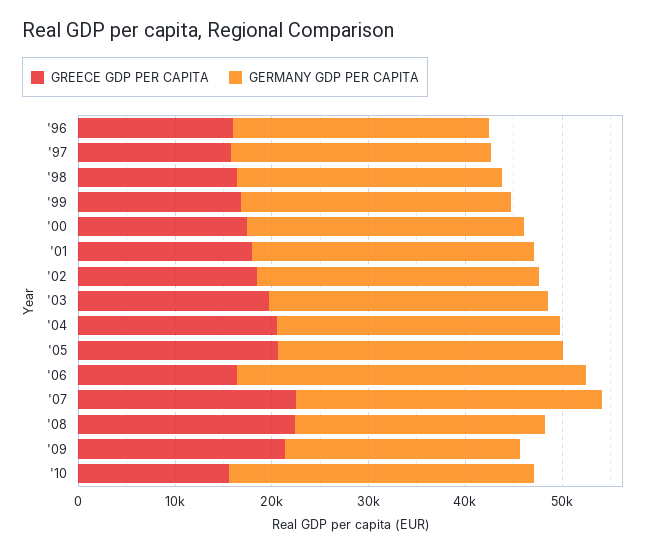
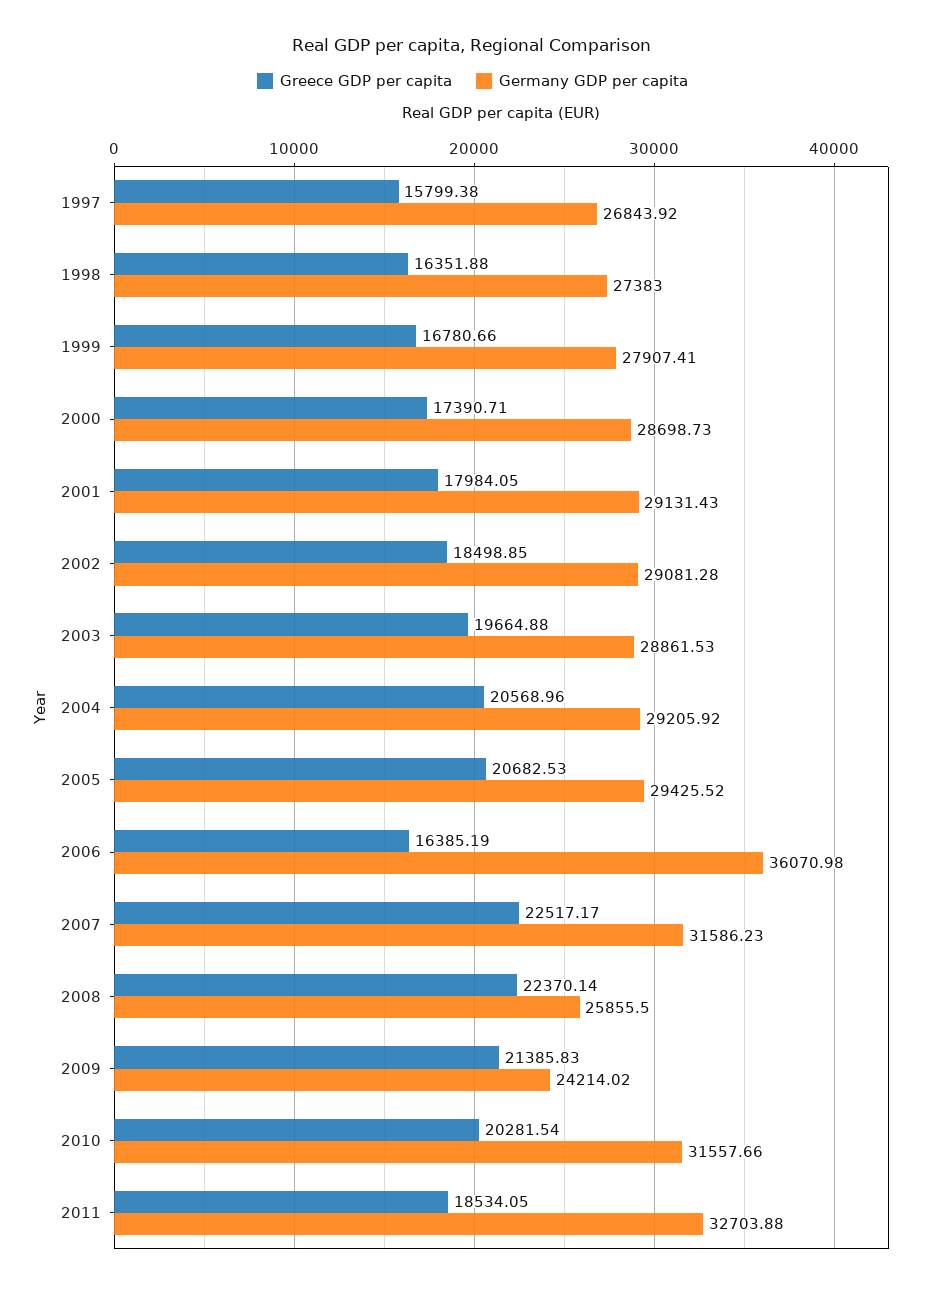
GREECE GDP PER CAPITA, '96: 16000 -> none
GERMANY GDP PER CAPITA, '96: 26000 -> none
GREECE GDP PER CAPITA, '10: 16000 -> 20281.54
GREECE GDP PER CAPITA, 2011: none -> 18534.05
GERMANY GDP PER CAPITA, 2011: none -> 32703.88

